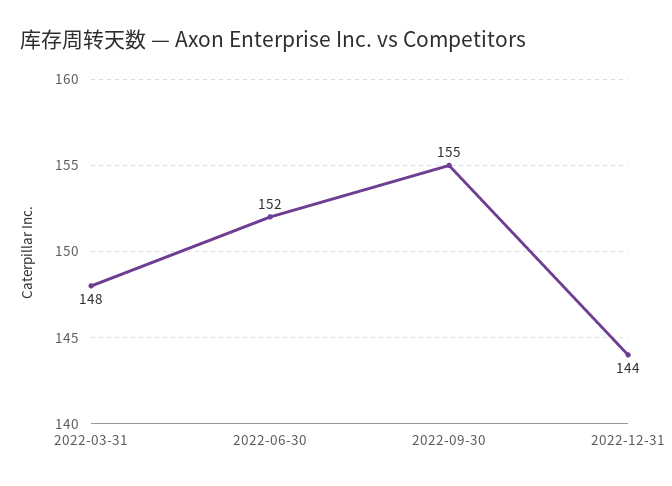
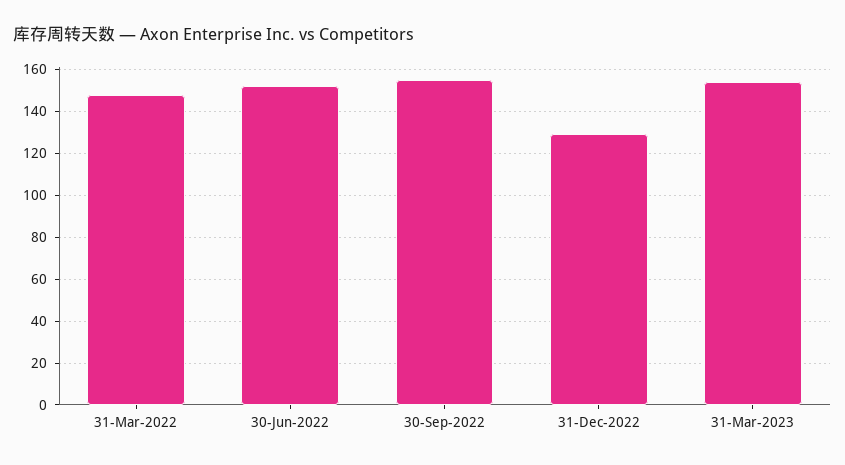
2022-12-31: 144 -> 130
31-Mar-2023: none -> 155

